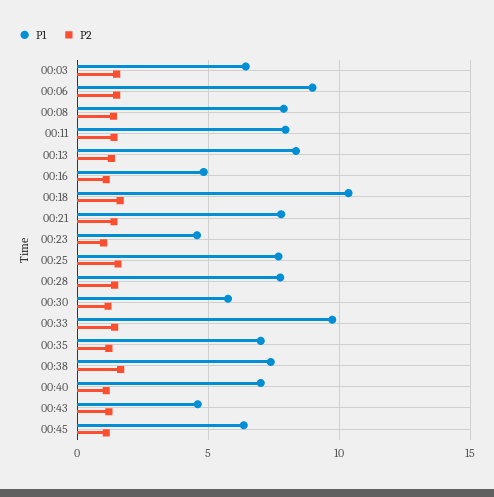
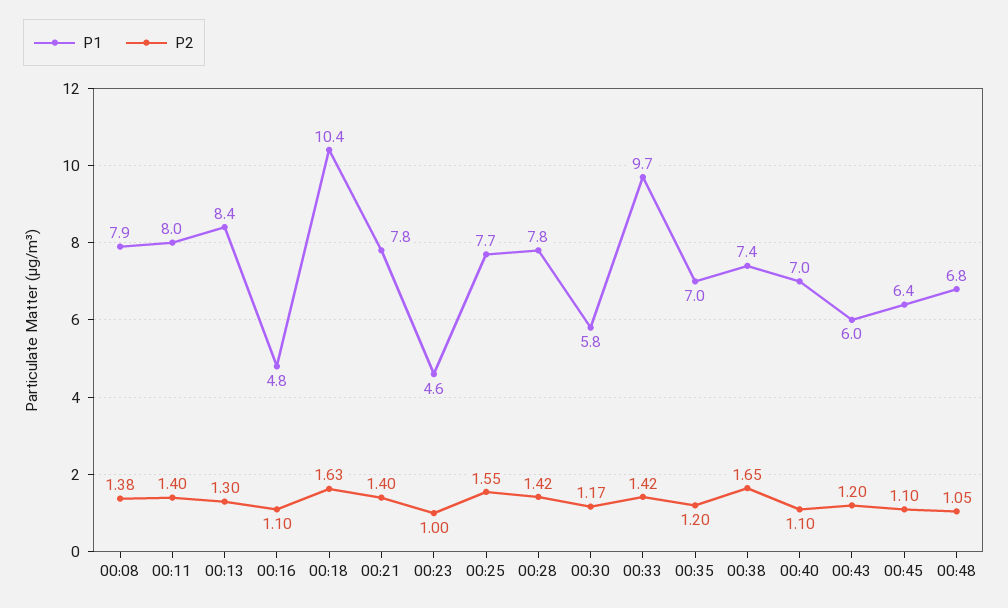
P1, 00:03: 6.5 -> none
P2, 00:03: 1.5 -> none
P1, 00:06: 9 -> none
P2, 00:06: 1.5 -> none
P1, 00:43: 4.5 -> 6
P1, 00:48: none -> 6.8
P2, 00:48: none -> 1.05

